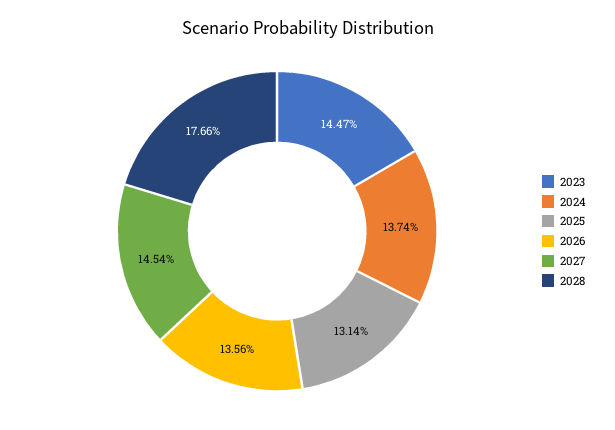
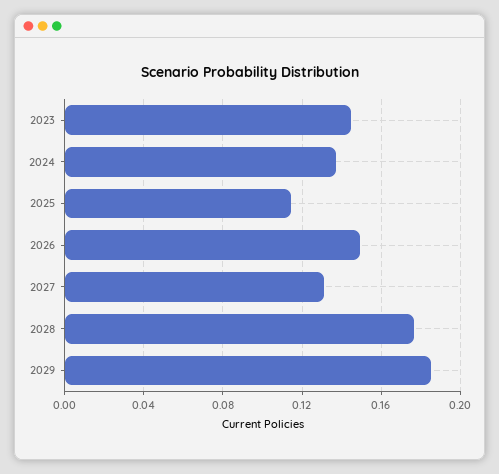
2025: 0.1314 -> 0.115
2026: 0.1356 -> 0.15
2027: 0.1454 -> 0.13
2029: none -> 0.185

